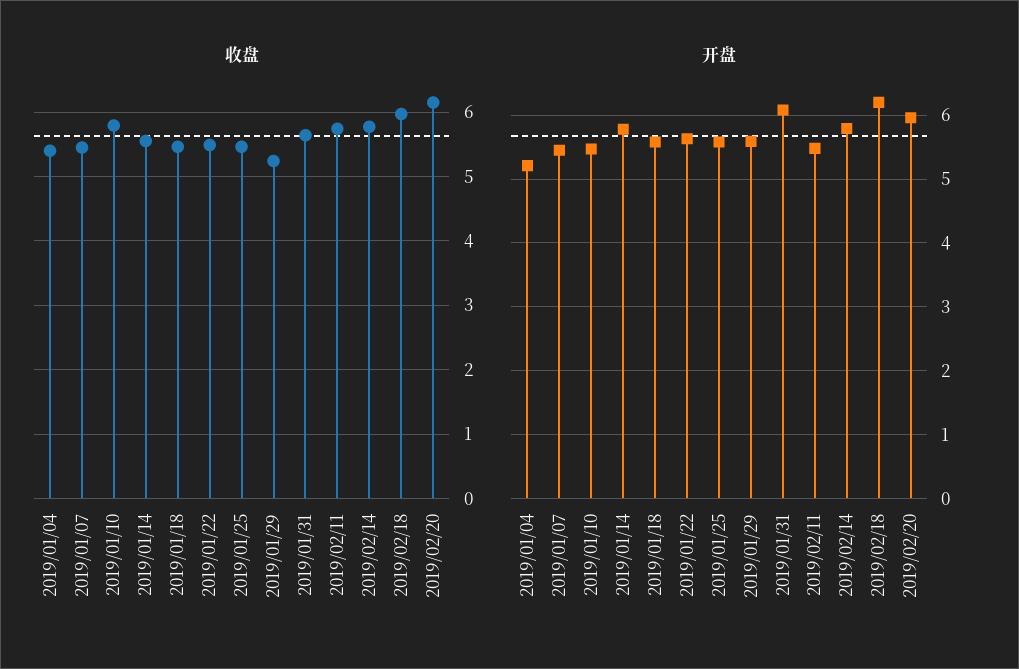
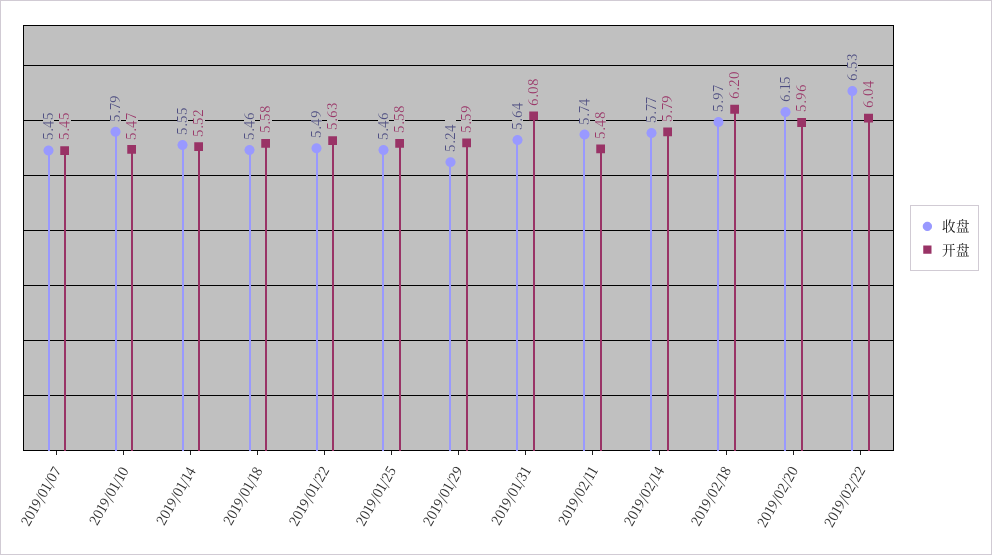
收盘, 2019/01/04: 5.4 -> none
开盘, 2019/01/04: 5.2 -> none
开盘, 2019/01/14: 5.8 -> 5.52
收盘, 2019/02/22: none -> 6.53
开盘, 2019/02/22: none -> 6.04

